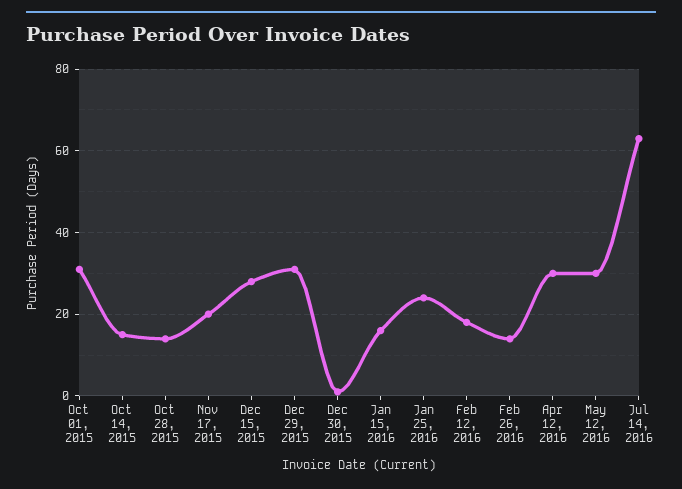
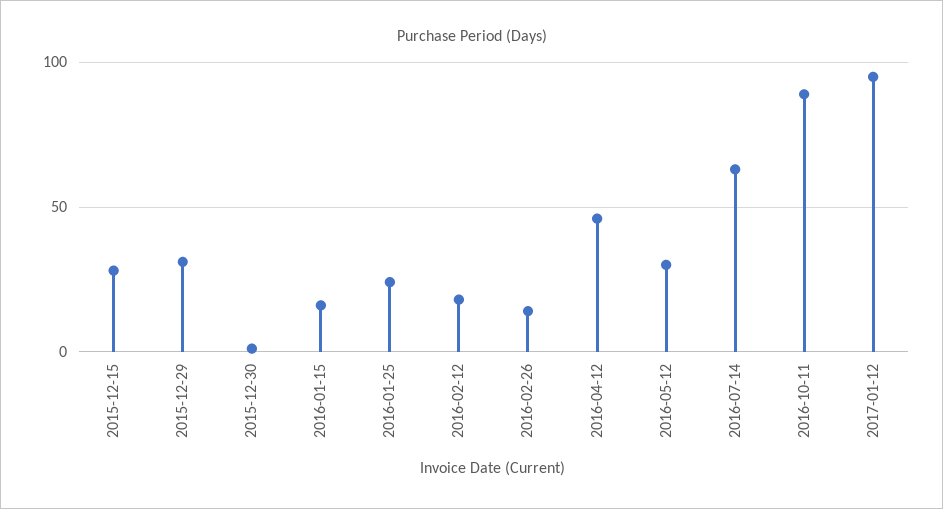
Oct 01, 2015: 30 -> none
Oct 14, 2015: 15 -> none
Oct 28, 2015: 15 -> none
Nov 17, 2015: 20 -> none
Apr 12, 2016: 30 -> 45
2016-10-11: none -> 90
2017-01-12: none -> 95

